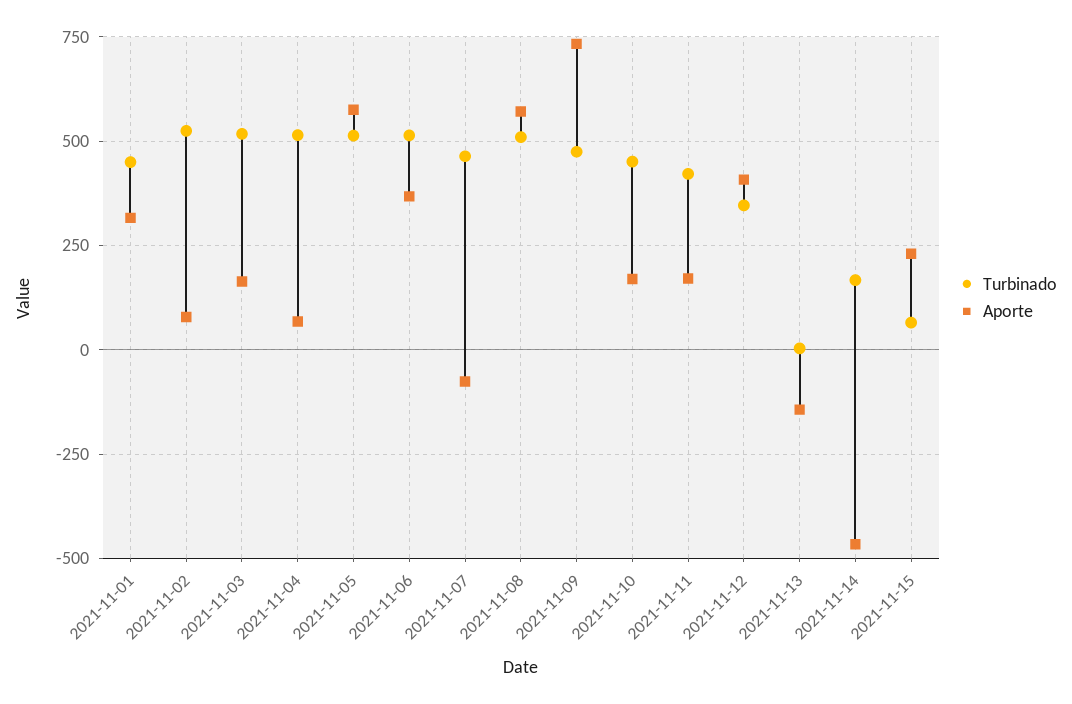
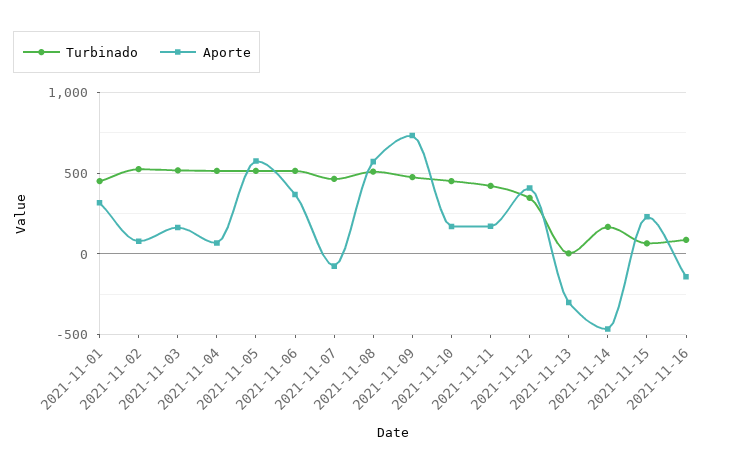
Aporte, 2021-11-13: -150 -> -300
Turbinado, 2021-11-16: none -> 100
Aporte, 2021-11-16: none -> -150

